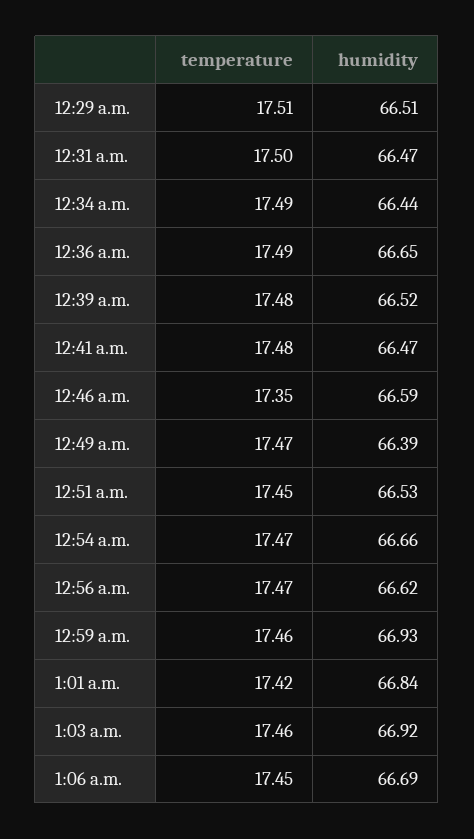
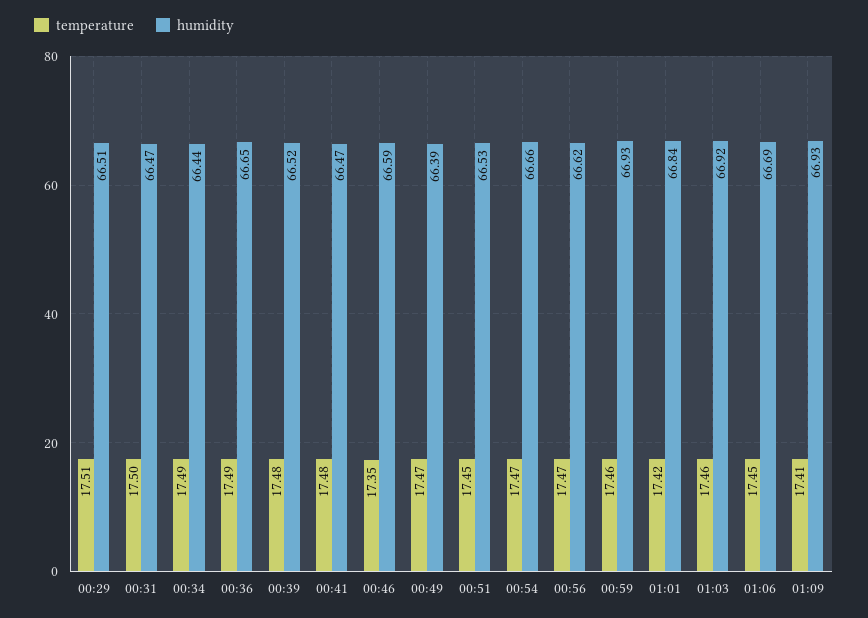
temperature, 01:09: none -> 17.41
humidity, 01:09: none -> 66.93

